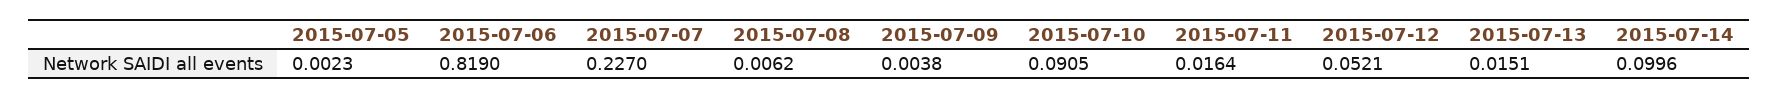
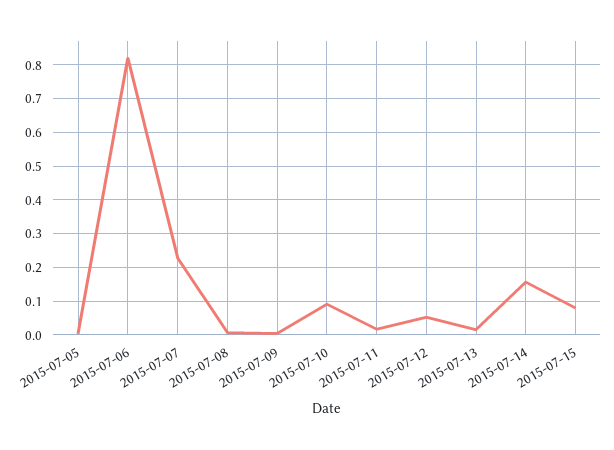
2015-07-14: 0.0996 -> 0.16
2015-07-15: none -> 0.08

